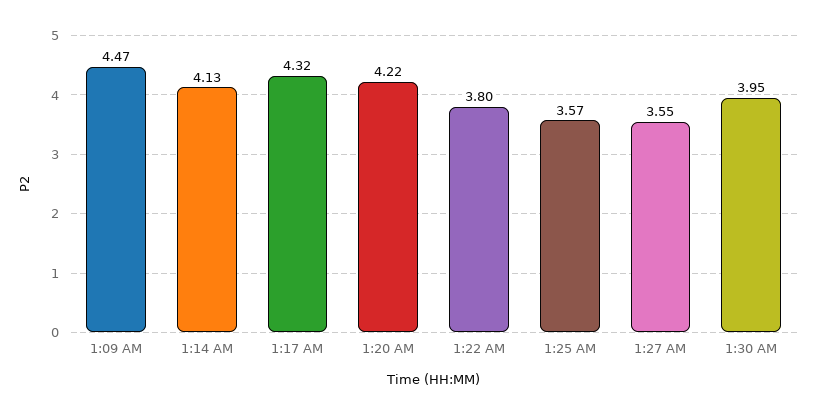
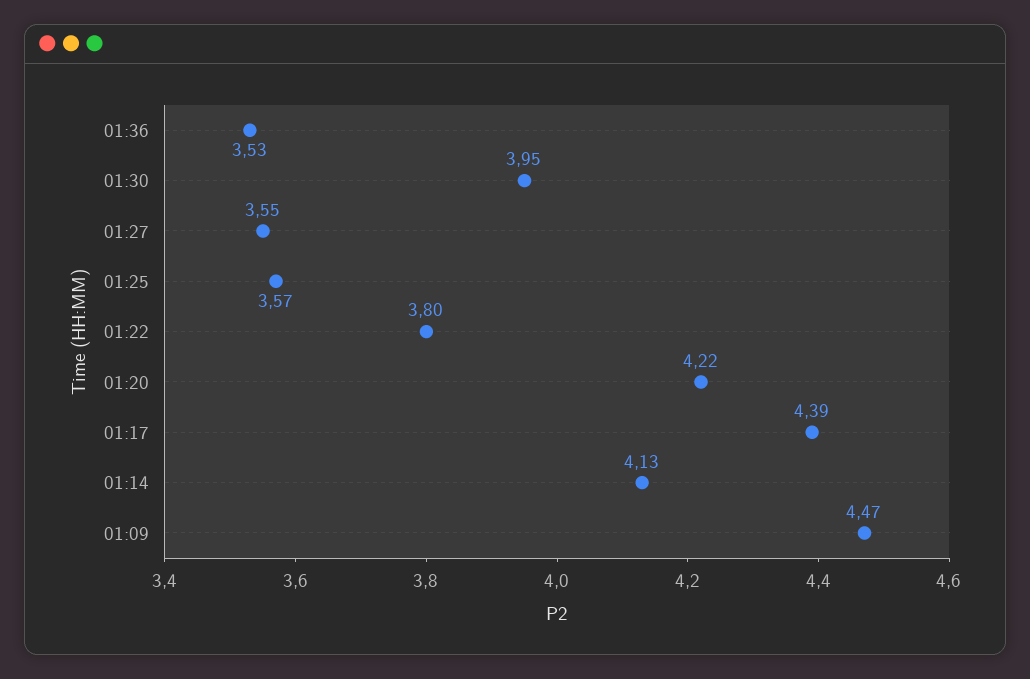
1:17 AM: 4.32 -> 4.39
01:36: none -> 3.53

